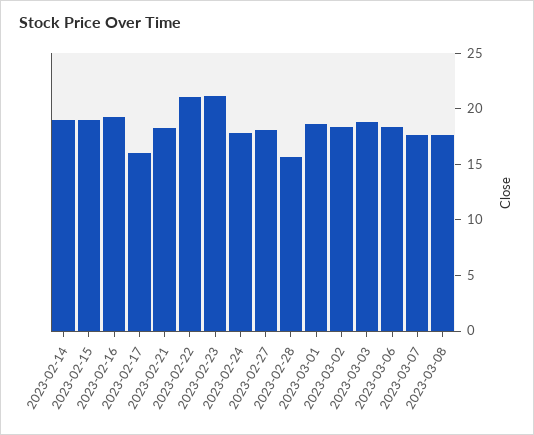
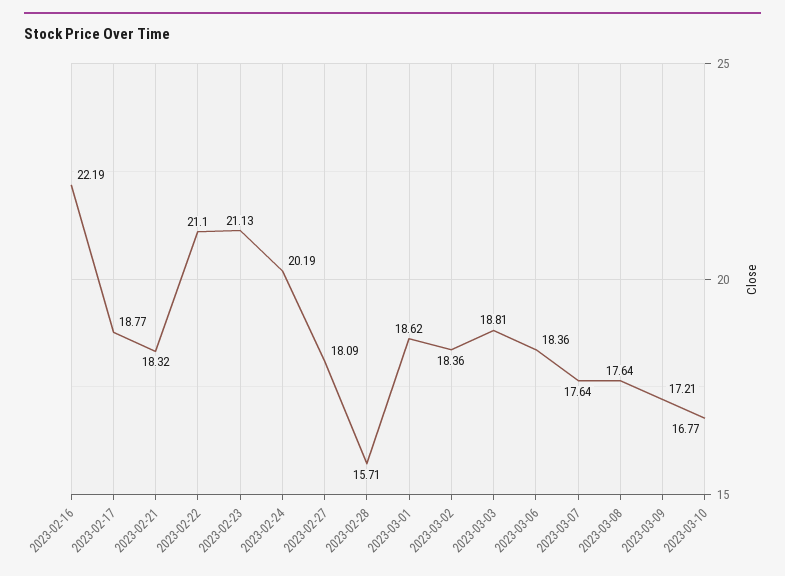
2023-02-14: 19 -> none
2023-02-15: 19 -> none
2023-02-16: 19 -> 22.19
2023-02-17: 16 -> 18.77
2023-02-24: 18 -> 20.19
2023-03-09: none -> 17.21
2023-03-10: none -> 16.77

